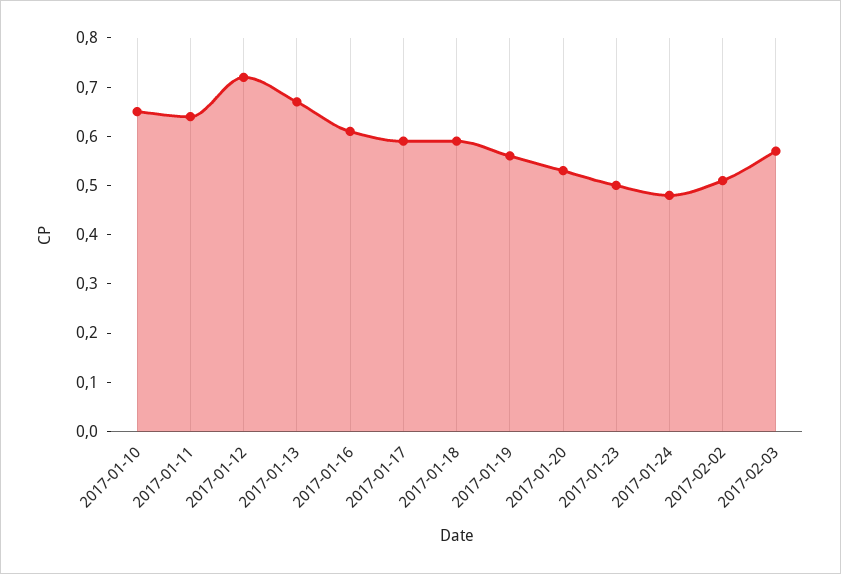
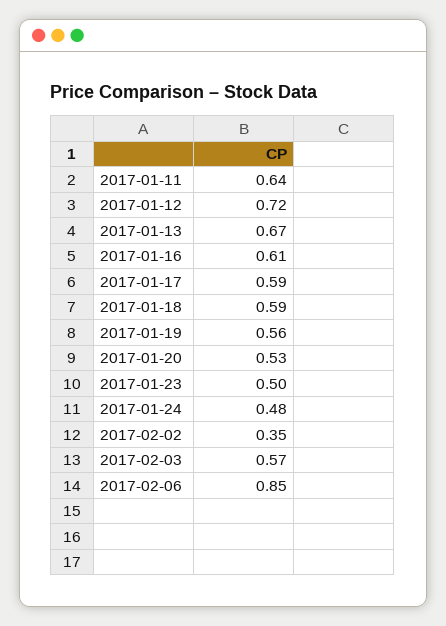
2017-01-10: 0.65 -> none
2017-02-02: 0.5 -> 0.35
2017-02-06: none -> 0.85

